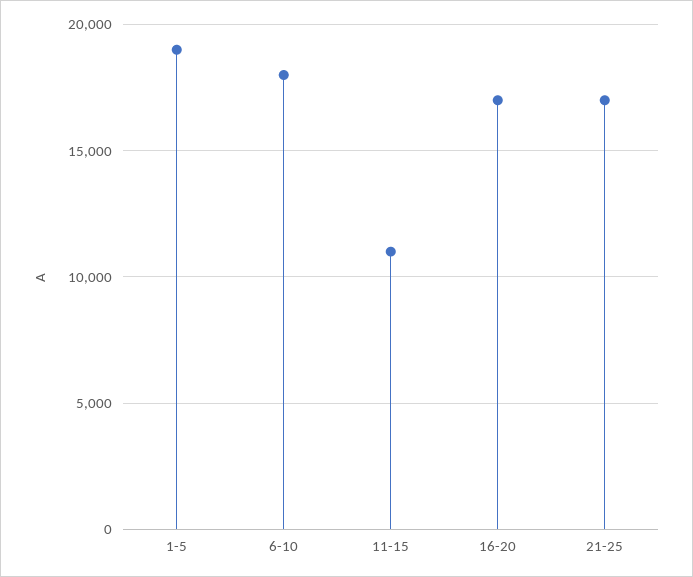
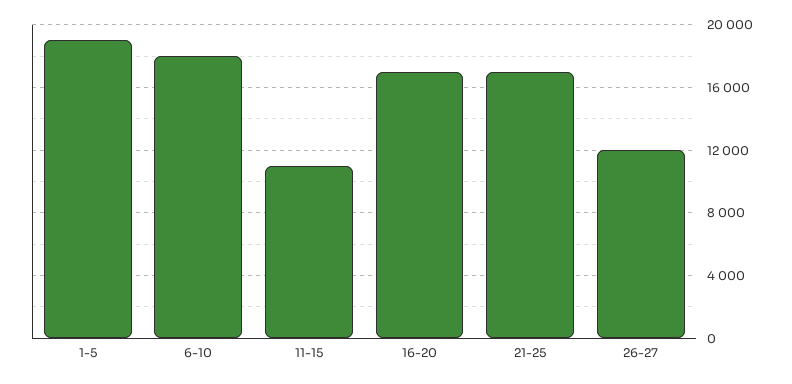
26-27: none -> 12000

